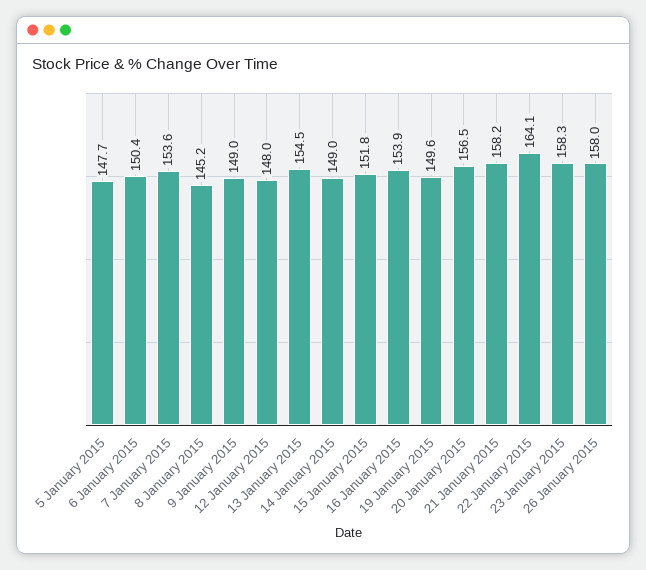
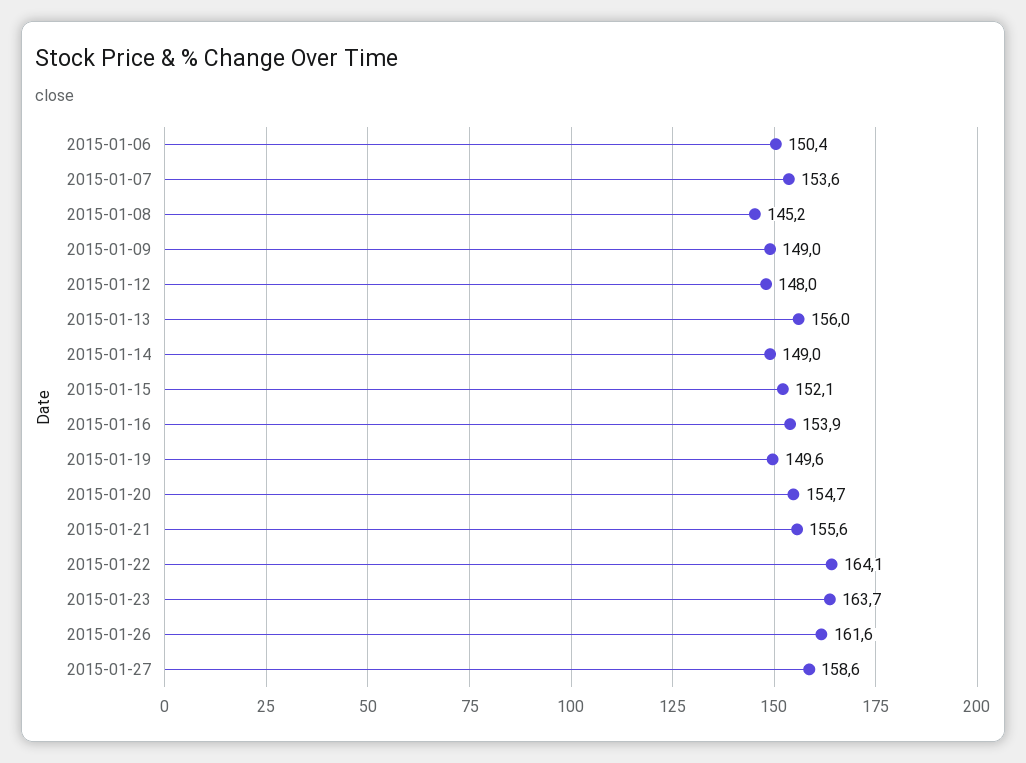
5 January 2015: 147.7 -> none
13 January 2015: 154.5 -> 156
15 January 2015: 151.8 -> 152.1
20 January 2015: 156.5 -> 154.7
21 January 2015: 158.2 -> 155.6
23 January 2015: 158.3 -> 163.7
26 January 2015: 158 -> 161.6
2015-01-27: none -> 158.6

